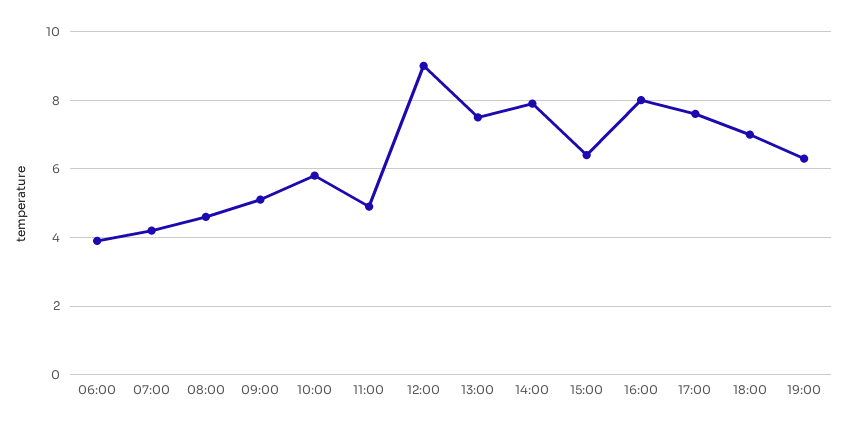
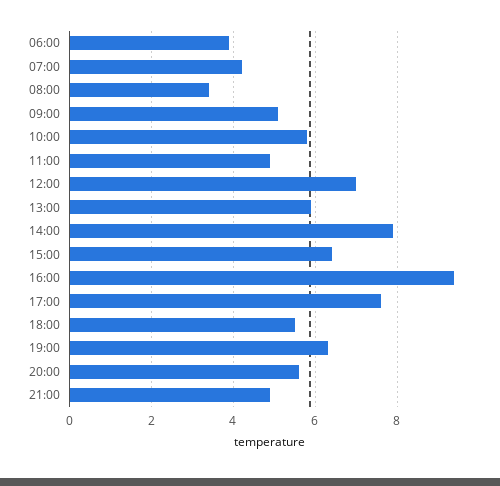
08:00: 4.5 -> 3.5
12:00: 9 -> 7
13:00: 7.5 -> 6
16:00: 8 -> 9.5
18:00: 7 -> 5.5
20:00: none -> 5.5
21:00: none -> 5

